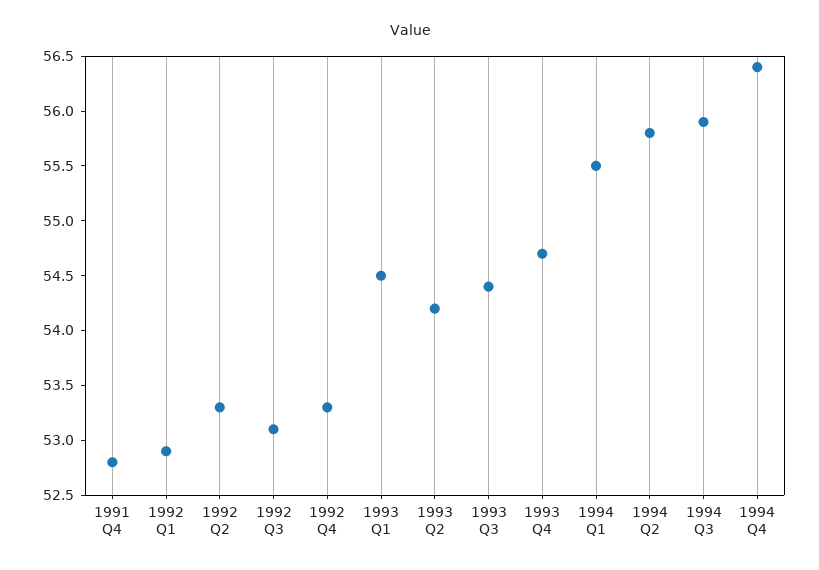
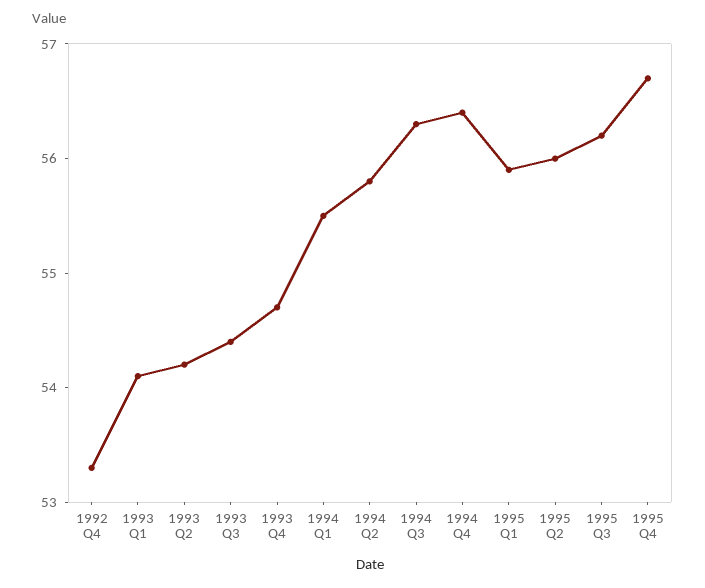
1991 Q4: 52.8 -> none
1992 Q1: 52.9 -> none
1992 Q2: 53.3 -> none
1992 Q3: 53.1 -> none
1993 Q1: 54.5 -> 54.1
1994 Q3: 55.9 -> 56.3
1995 Q1: none -> 55.9
1995 Q2: none -> 56
1995 Q3: none -> 56.2
1995 Q4: none -> 56.7

